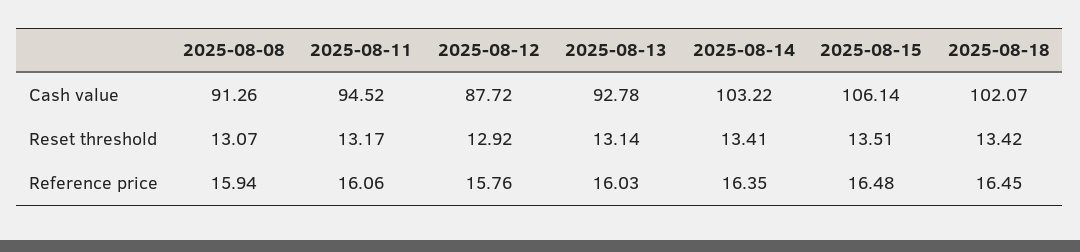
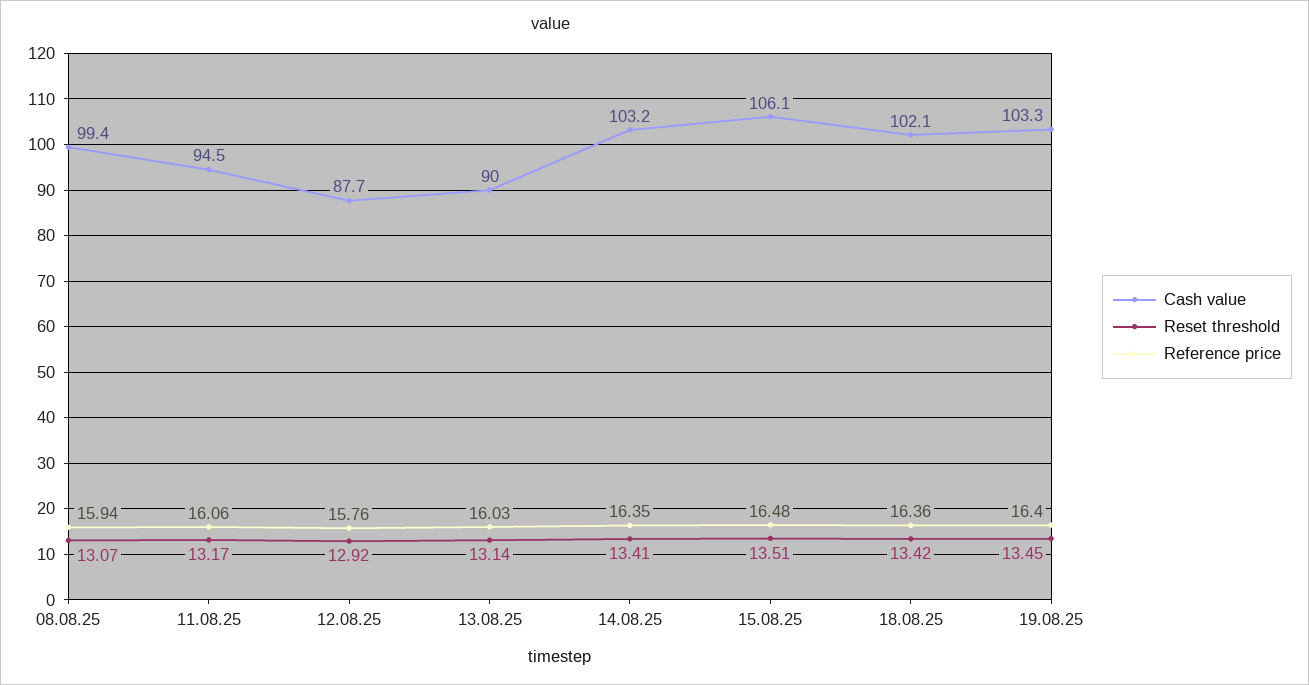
Cash value, 2025-08-08: 91.26 -> 99.4
Cash value, 2025-08-13: 92.78 -> 90
Reference price, 2025-08-18: 16.45 -> 16.36
Cash value, 19.08.25: none -> 103.3
Reset threshold, 19.08.25: none -> 13.45
Reference price, 19.08.25: none -> 16.4

